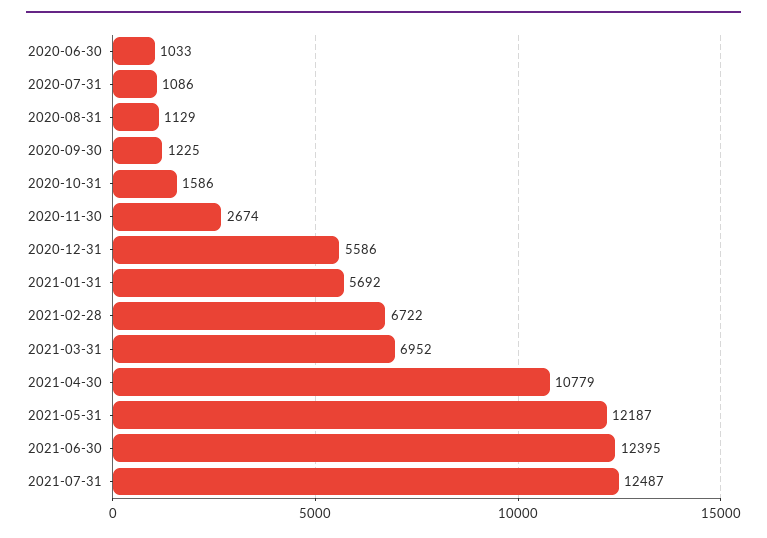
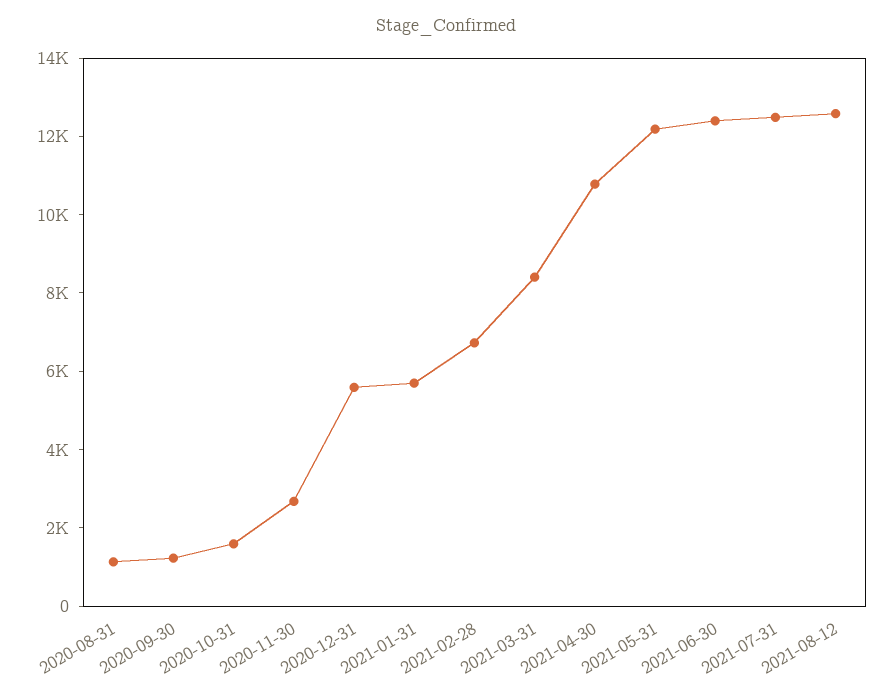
2020-06-30: 1033 -> none
2020-07-31: 1086 -> none
2021-03-31: 6952 -> 8500
2021-08-12: none -> 12500

